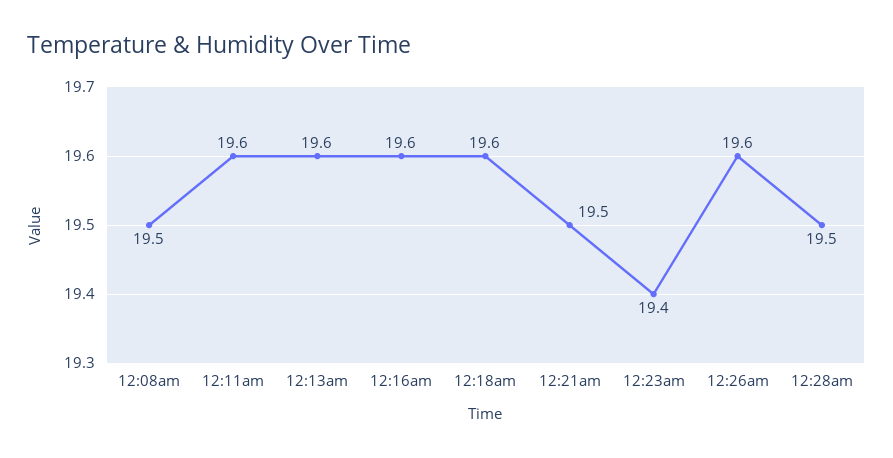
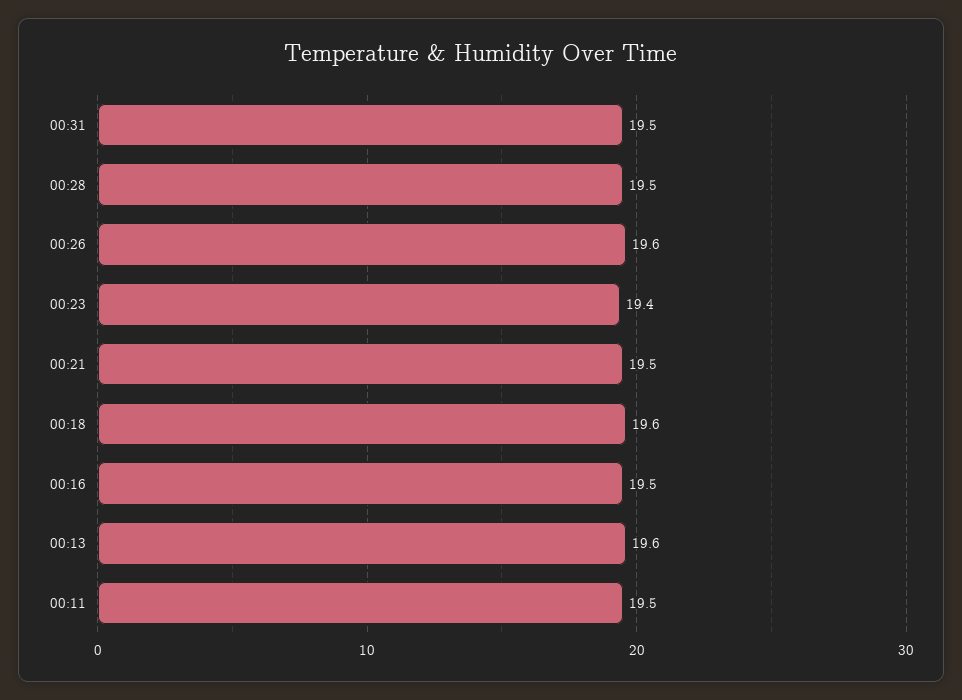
12:08am: 19.5 -> none
12:11am: 19.6 -> 19.5
12:16am: 19.6 -> 19.5
00:31: none -> 19.5

